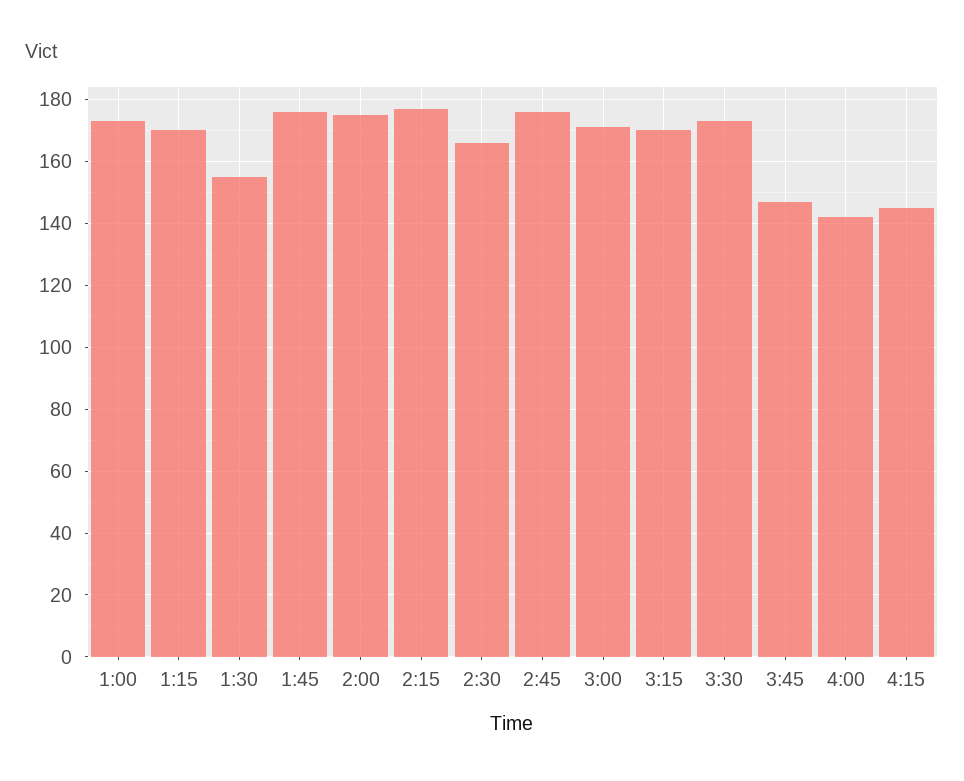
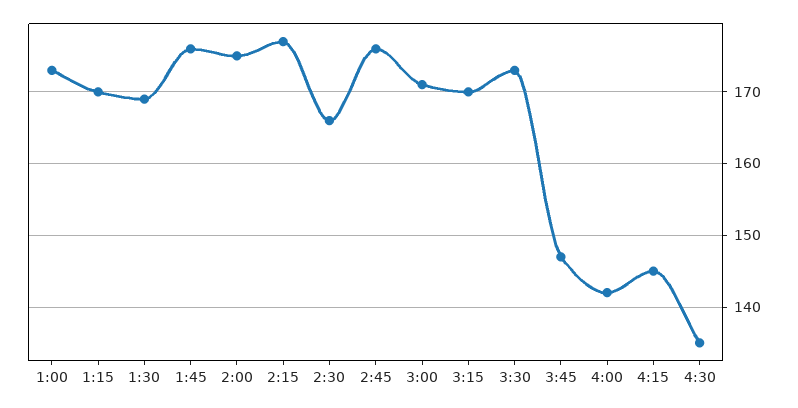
1:30: 155 -> 169
4:30: none -> 135

